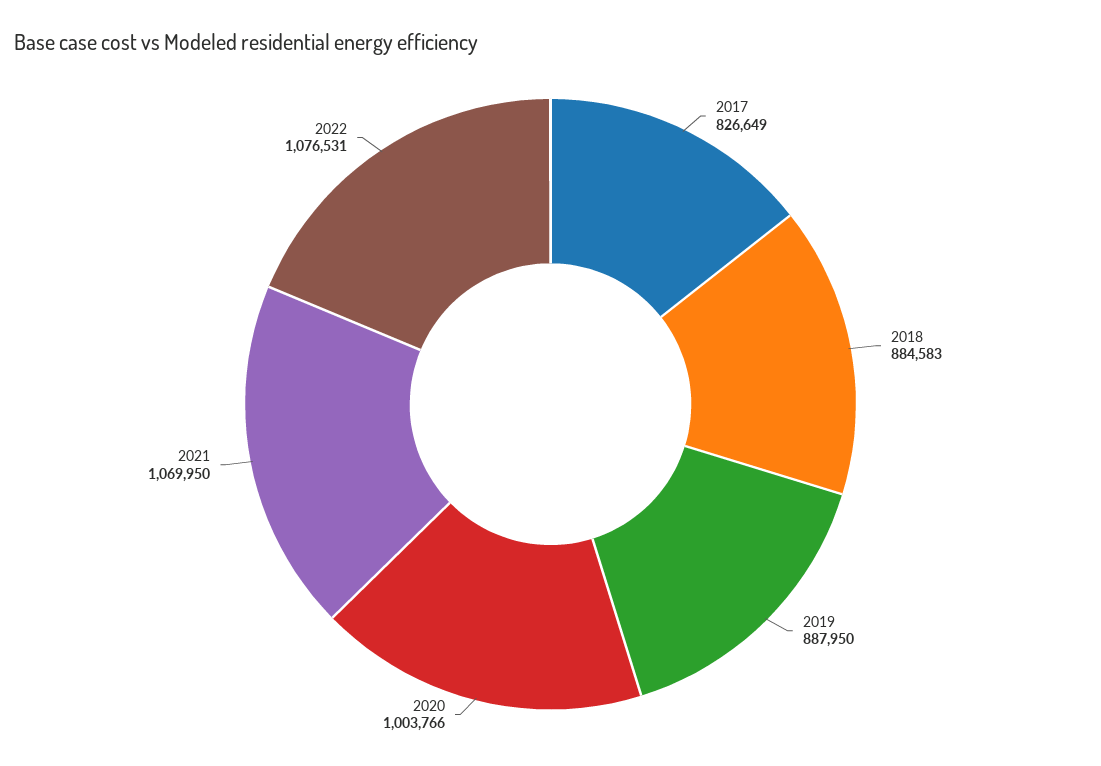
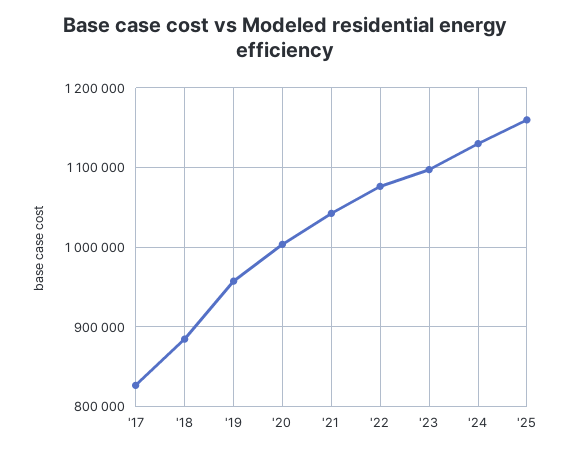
2019: 887950 -> 960000
2021: 1069950 -> 1040000
'23: none -> 1100000
'24: none -> 1130000
'25: none -> 1160000

